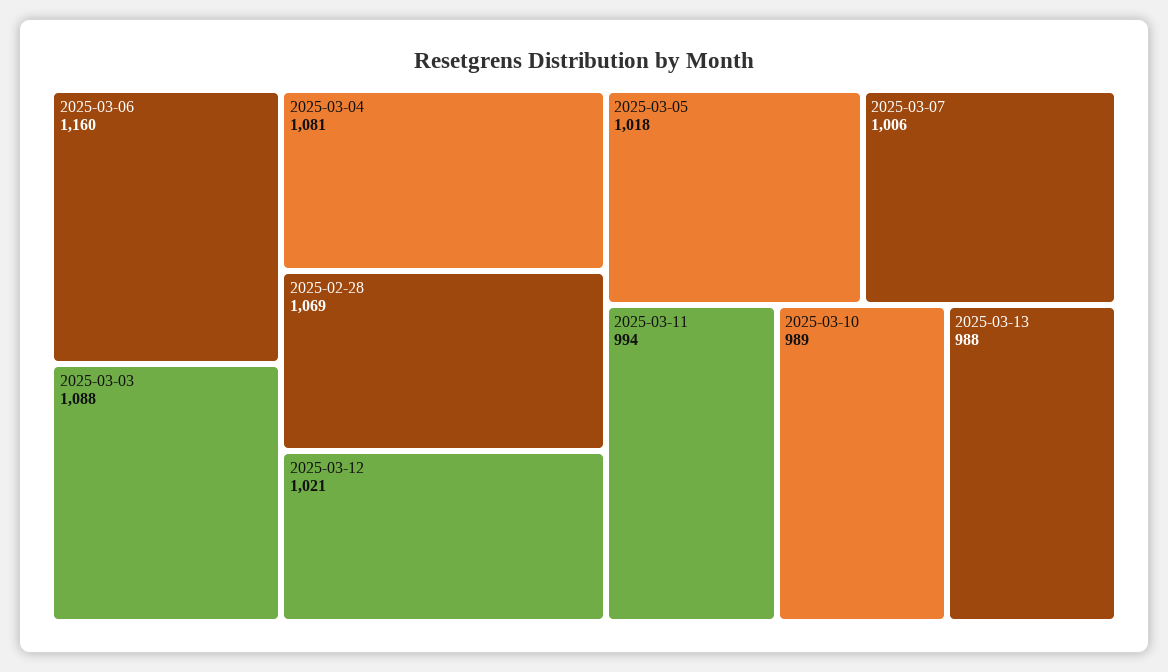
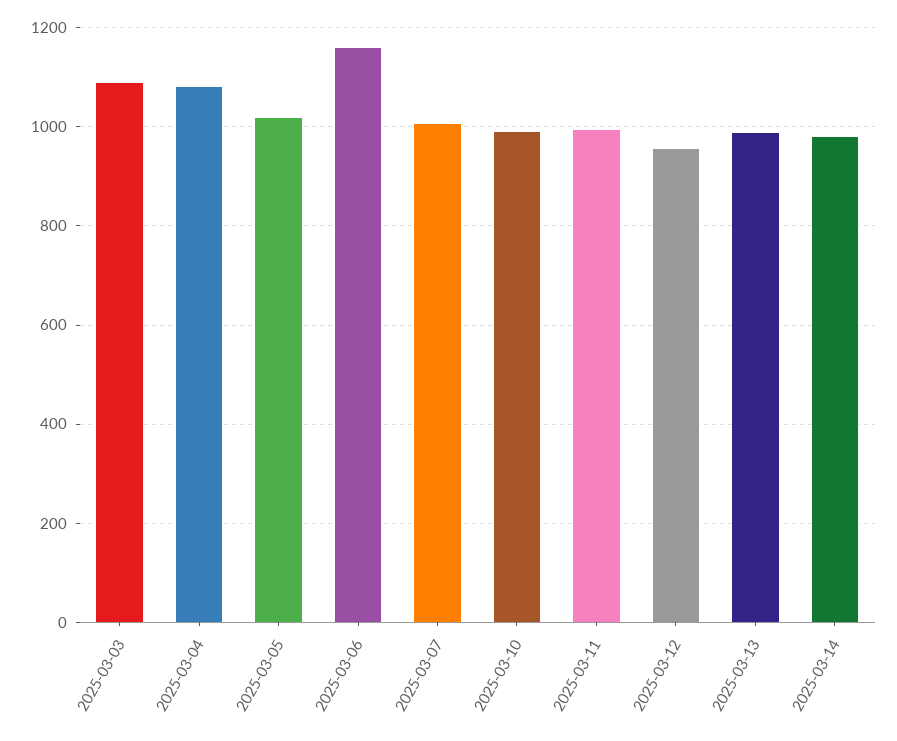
2025-02-28: 1069 -> none
2025-03-12: 1021 -> 960
2025-03-14: none -> 980

